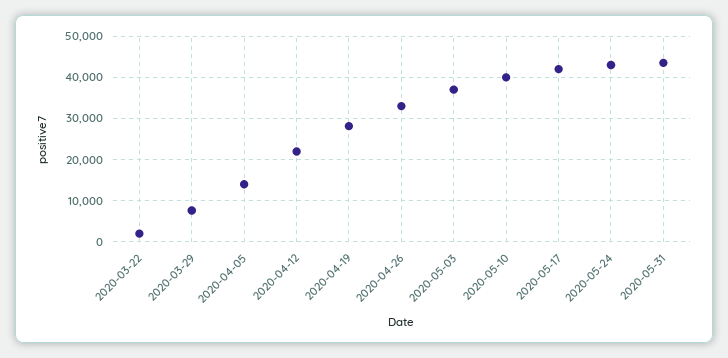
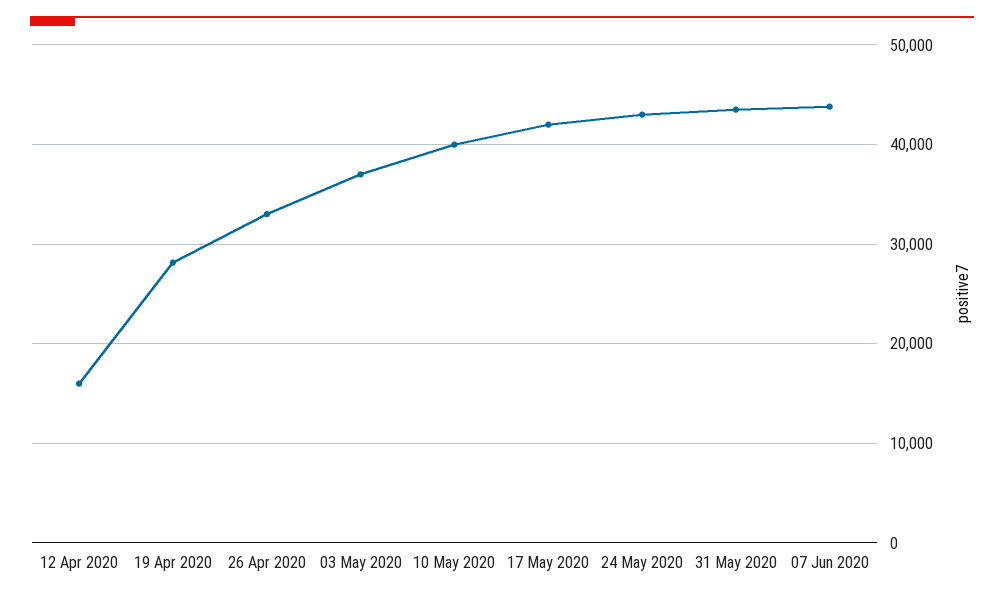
2020-03-22: 2000 -> none
2020-03-29: 8000 -> none
2020-04-05: 14000 -> none
2020-04-12: 22000 -> 16000
07 Jun 2020: none -> 44000

